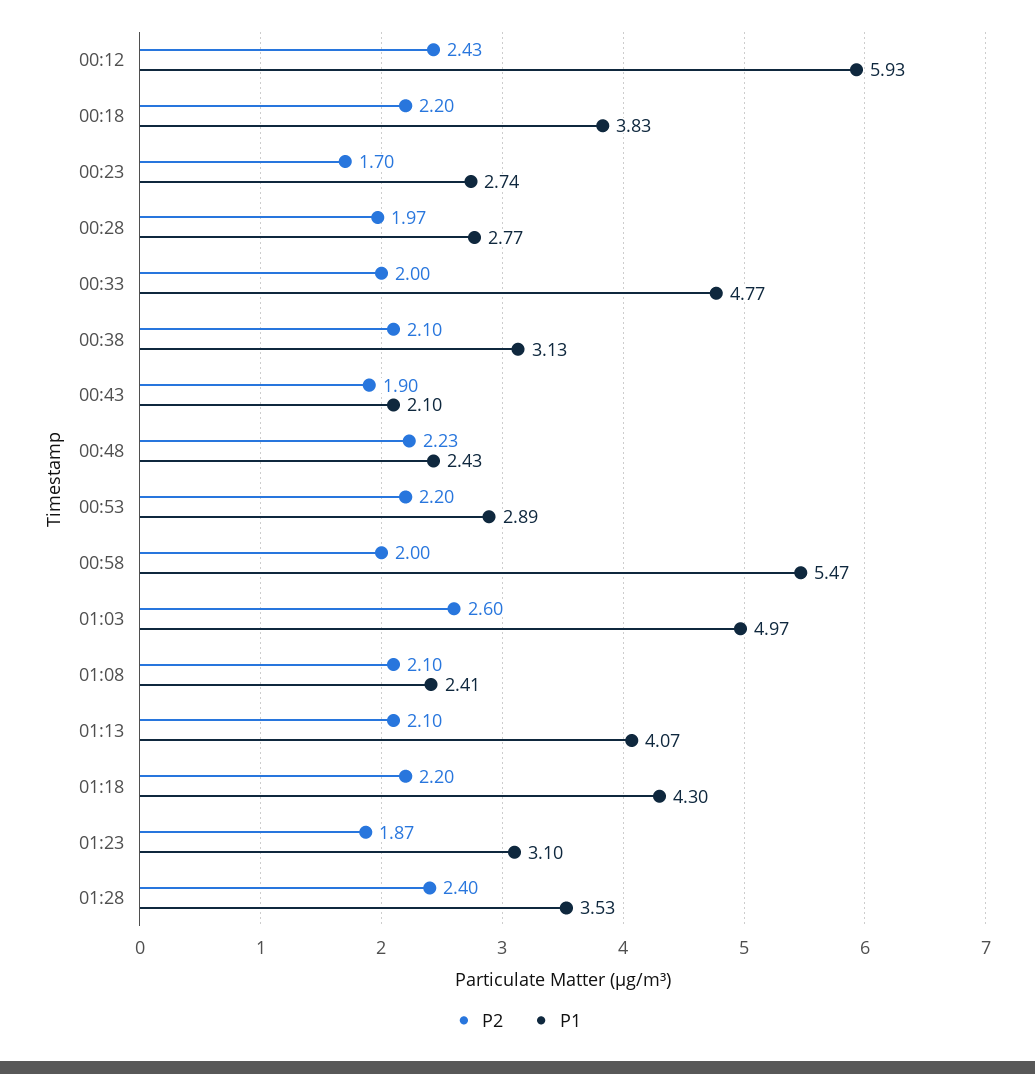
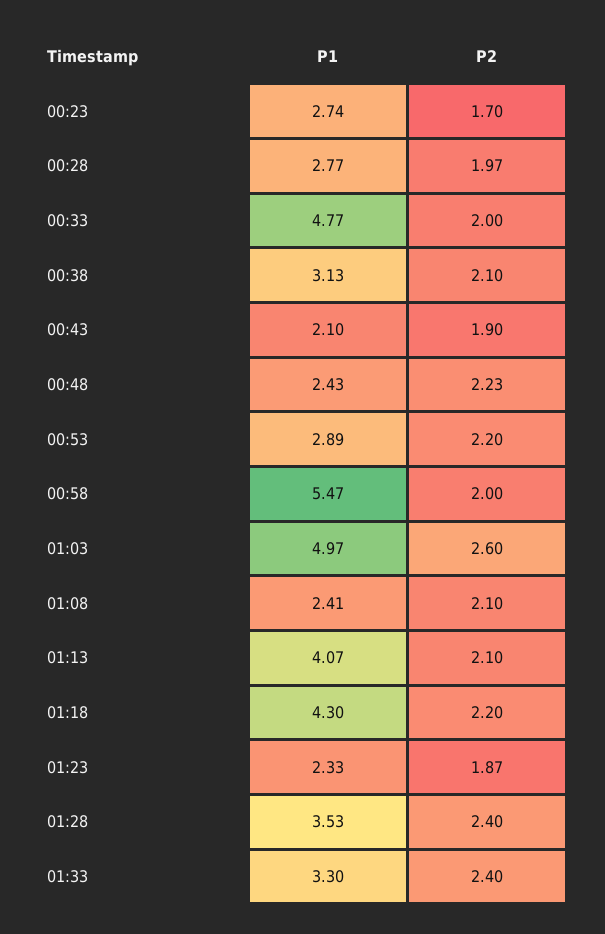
P2, 00:12: 2.43 -> none
P1, 00:12: 5.93 -> none
P2, 00:18: 2.2 -> none
P1, 00:18: 3.83 -> none
P1, 01:23: 3.1 -> 2.33
P1, 01:33: none -> 3.3
P2, 01:33: none -> 2.4

